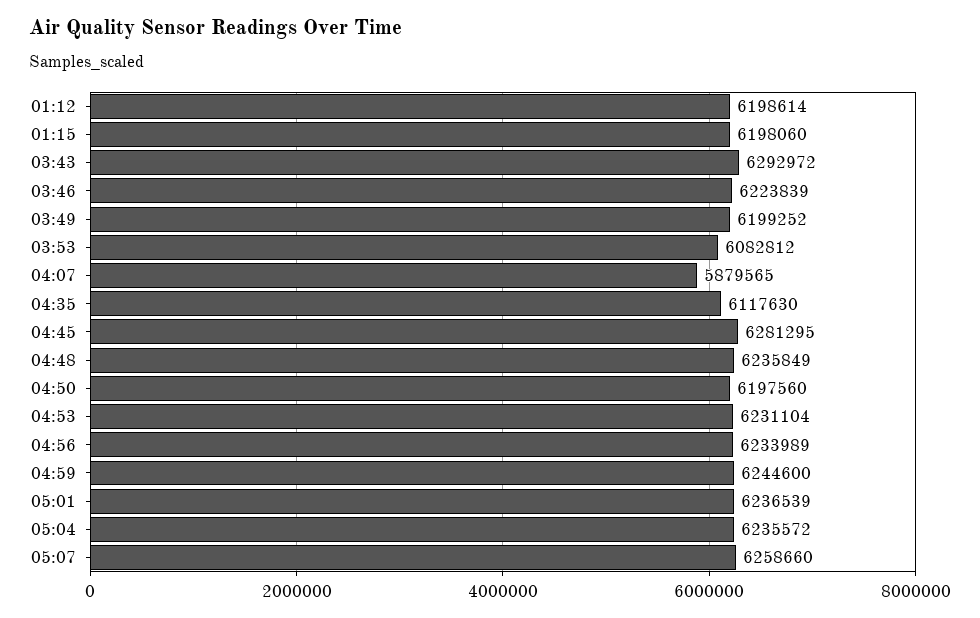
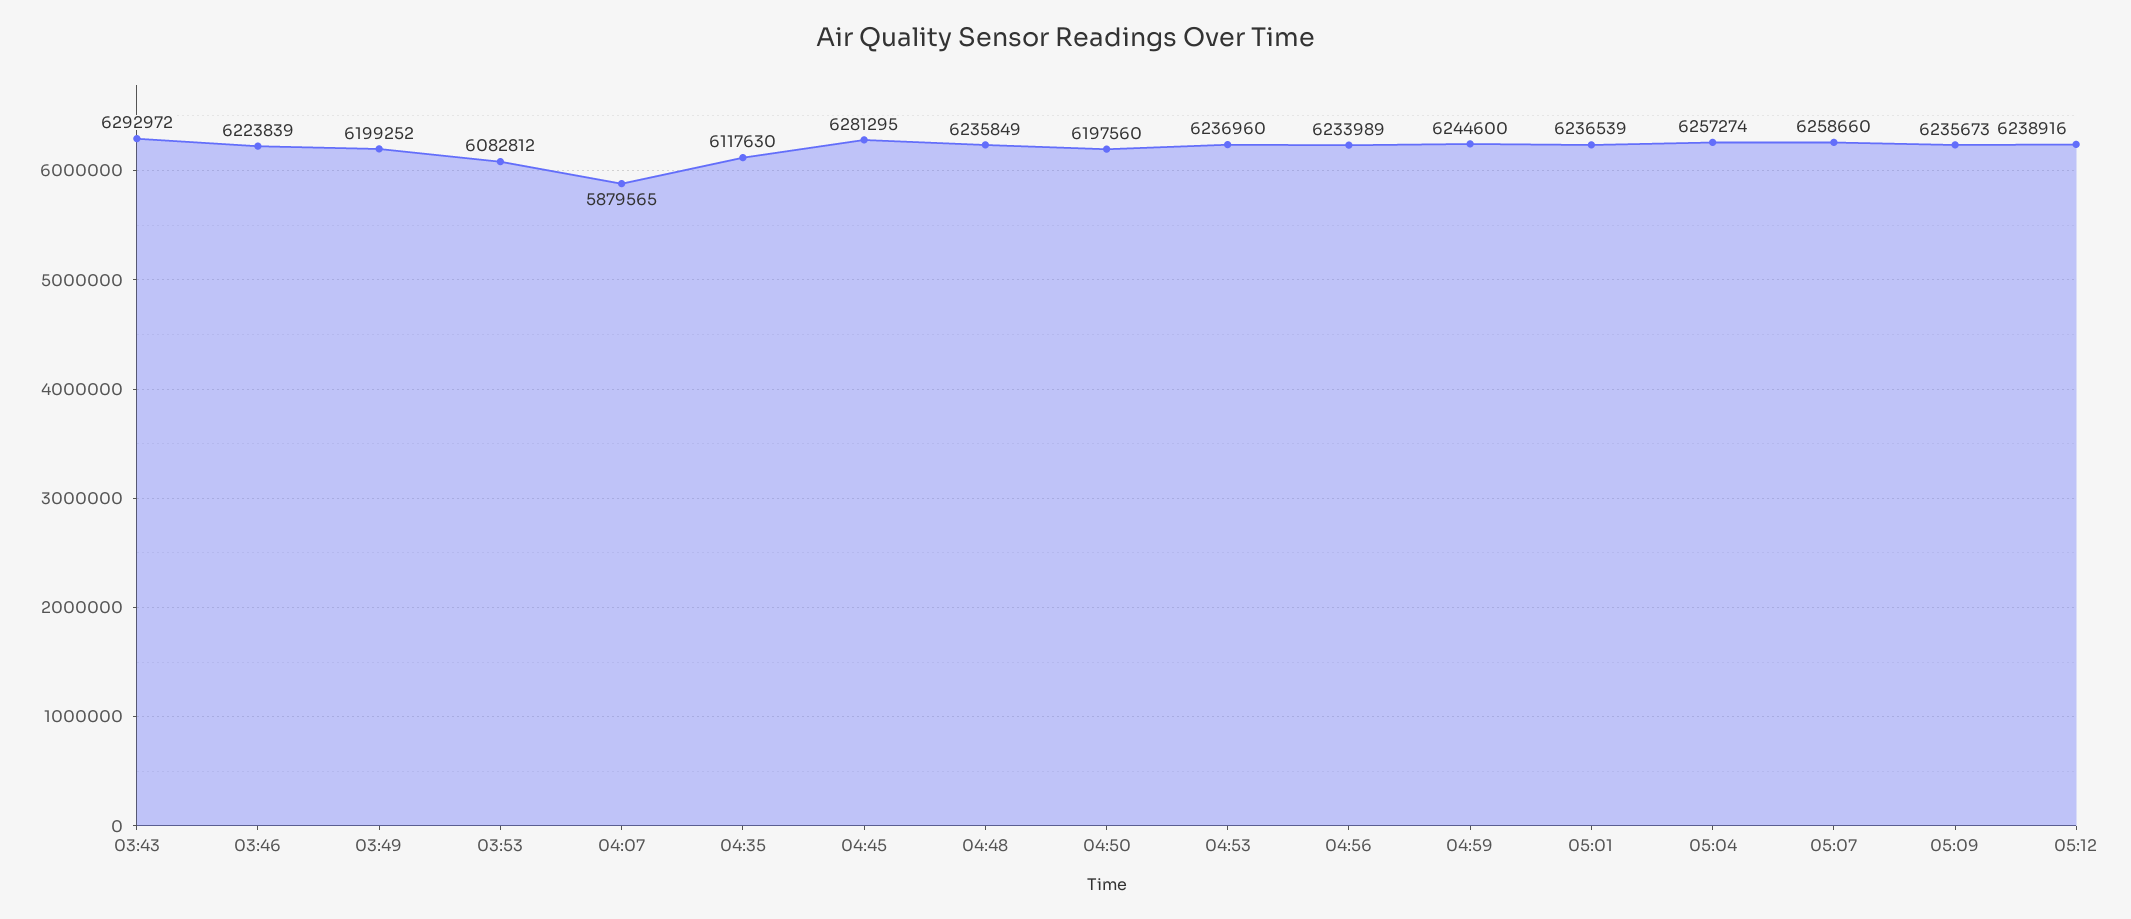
01:12: 6198614 -> none
01:15: 6198060 -> none
04:53: 6231104 -> 6236960
05:04: 6235572 -> 6257274
05:09: none -> 6235673
05:12: none -> 6238916

